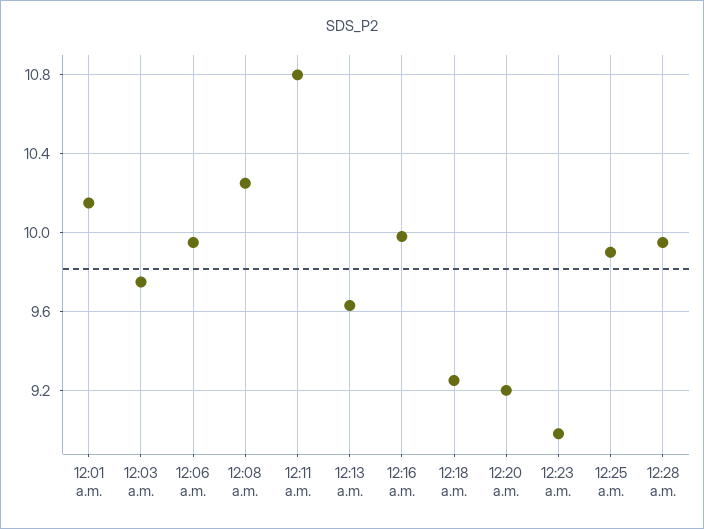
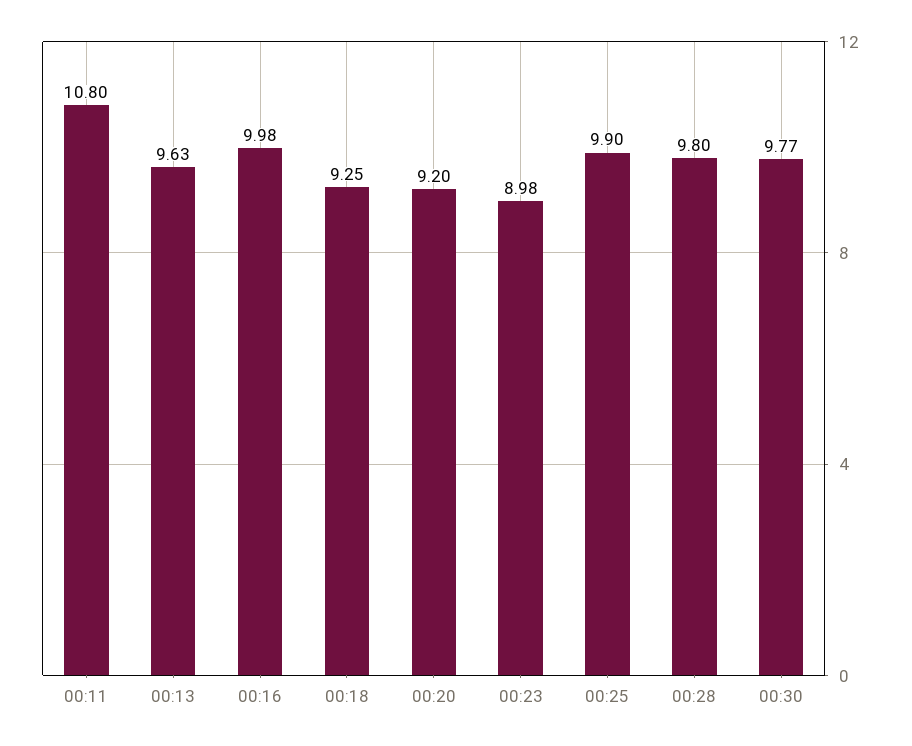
12:01 a.m.: 10.15 -> none
12:03 a.m.: 9.75 -> none
12:06 a.m.: 9.95 -> none
12:08 a.m.: 10.25 -> none
12:28 a.m.: 9.95 -> 9.8
00:30: none -> 9.77

